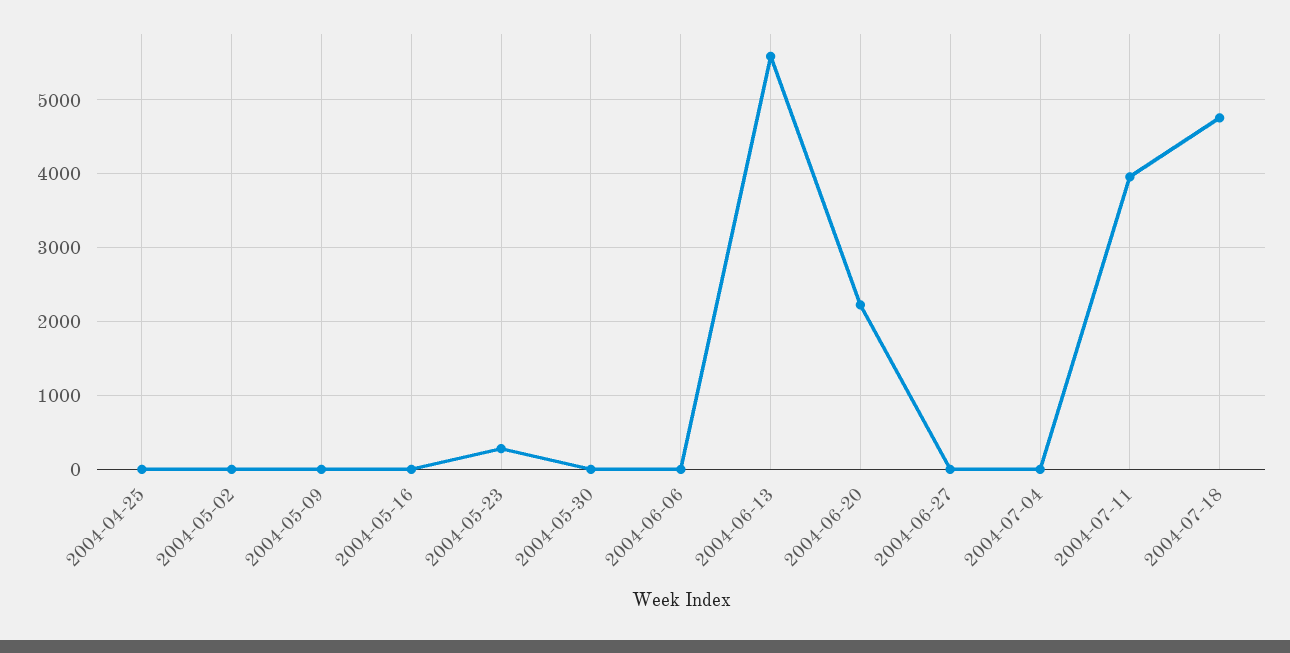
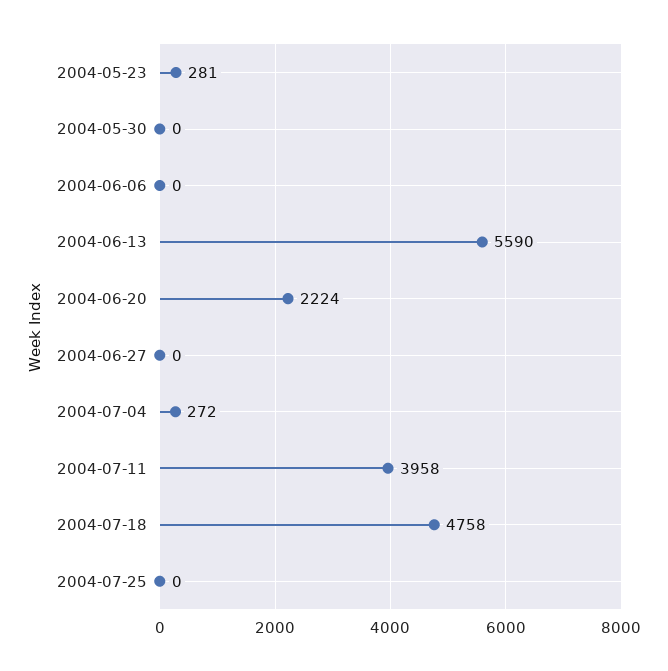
2004-04-25: 0 -> none
2004-05-02: 0 -> none
2004-05-09: 0 -> none
2004-05-16: 0 -> none
2004-07-04: 0 -> 272
2004-07-25: none -> 0

